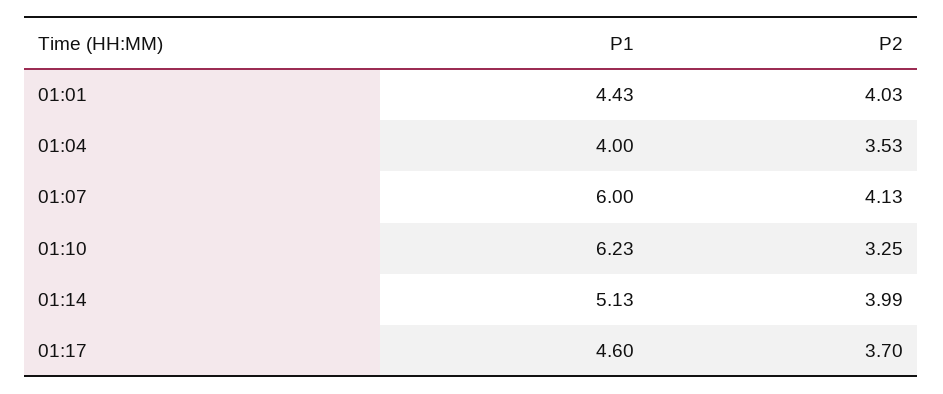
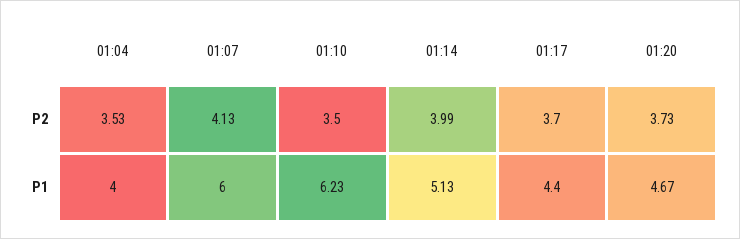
P1, 01:01: 4.43 -> none
P2, 01:01: 4.03 -> none
P2, 01:10: 3.25 -> 3.5
P1, 01:17: 4.6 -> 4.4
P2, 01:20: none -> 3.73
P1, 01:20: none -> 4.67

